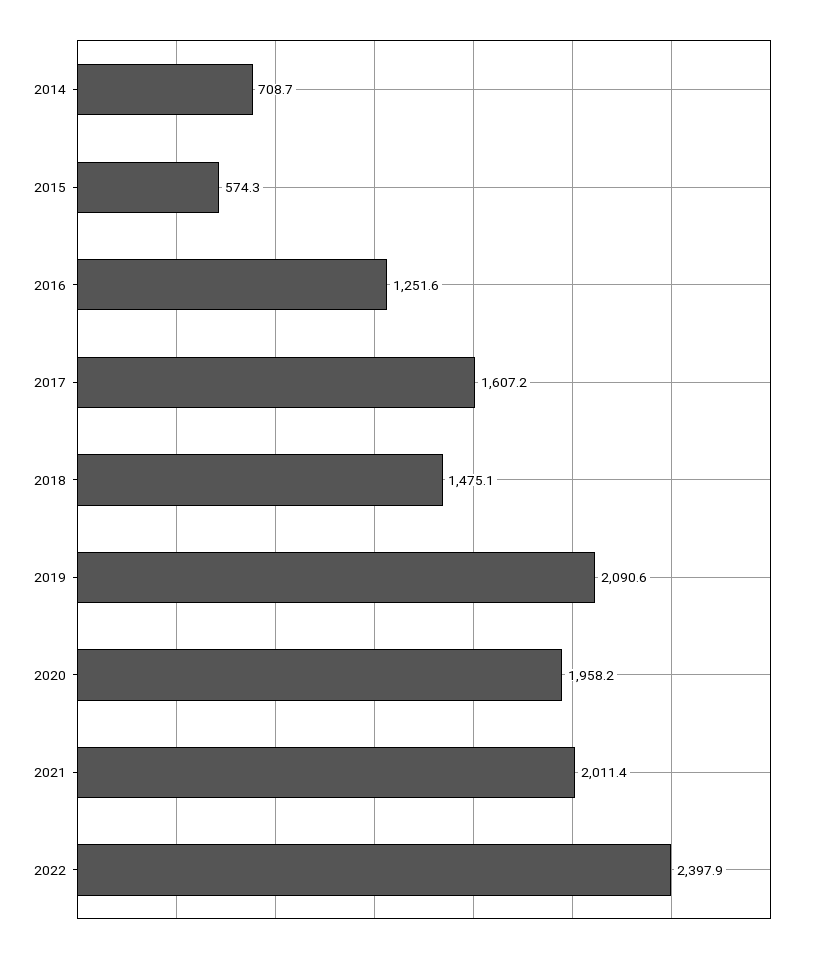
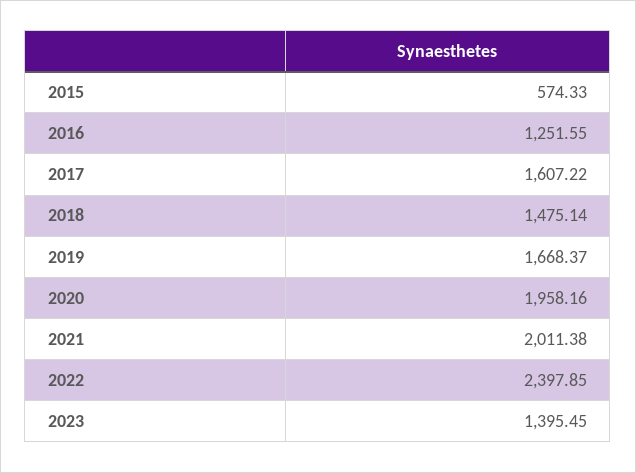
2014: 708.7 -> none
2019: 2090.6 -> 1668.37
2023: none -> 1395.45

